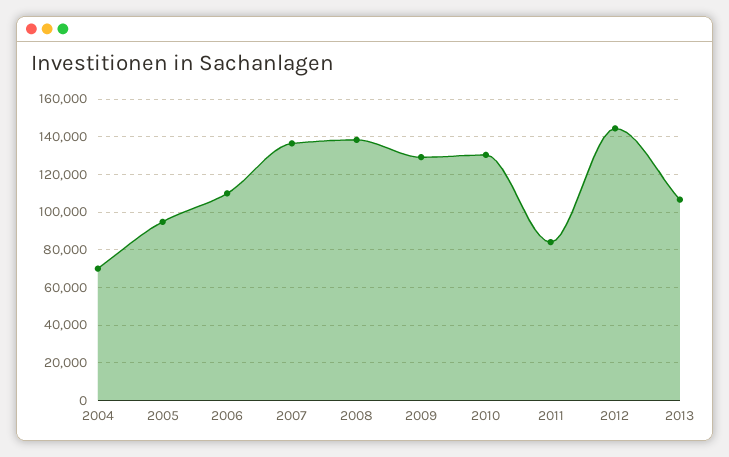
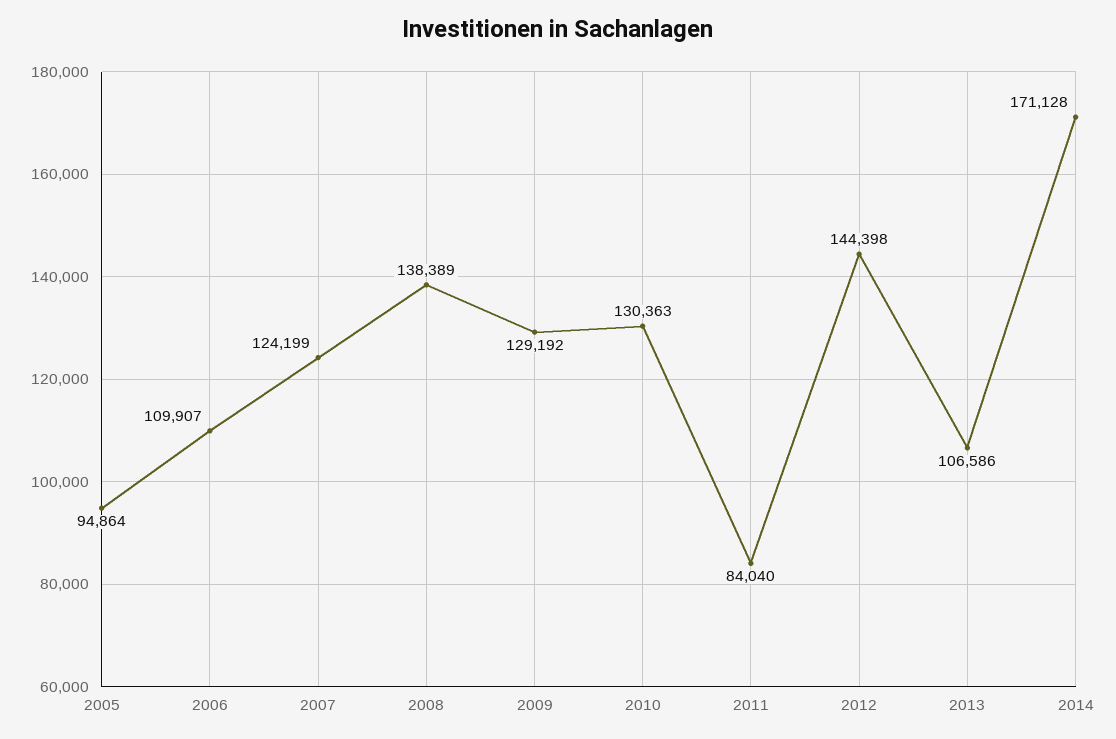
2004: 70000 -> none
2007: 135000 -> 124199
2014: none -> 171128

